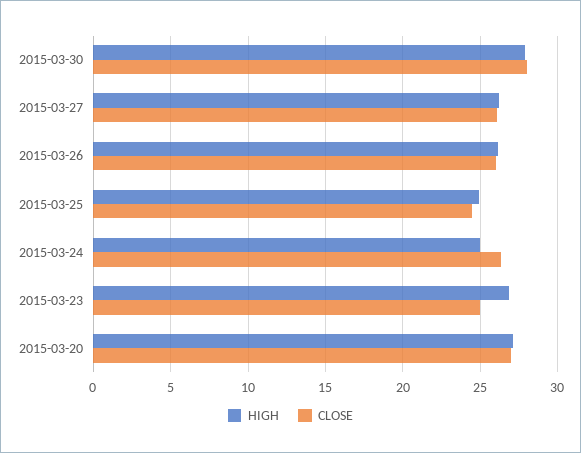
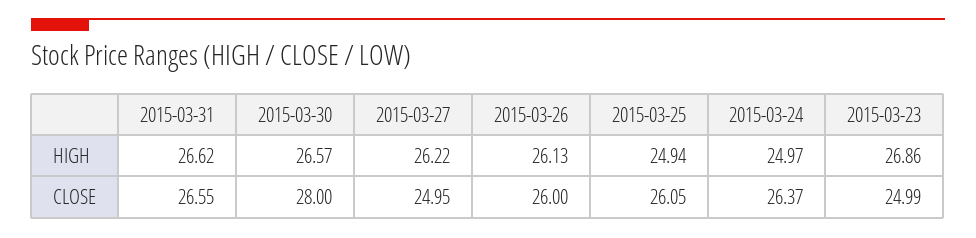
HIGH, 2015-03-30: 28 -> 26.57
CLOSE, 2015-03-27: 26 -> 24.95
CLOSE, 2015-03-25: 24.5 -> 26.05
HIGH, 2015-03-20: 27 -> none
CLOSE, 2015-03-20: 27 -> none
HIGH, 2015-03-31: none -> 26.62
CLOSE, 2015-03-31: none -> 26.55

